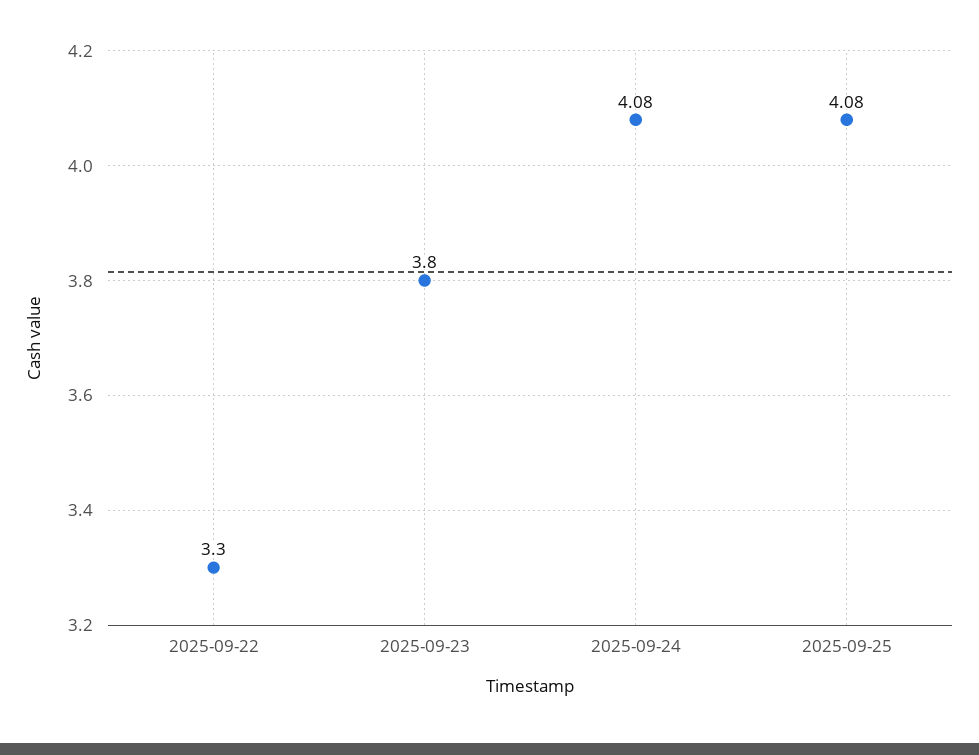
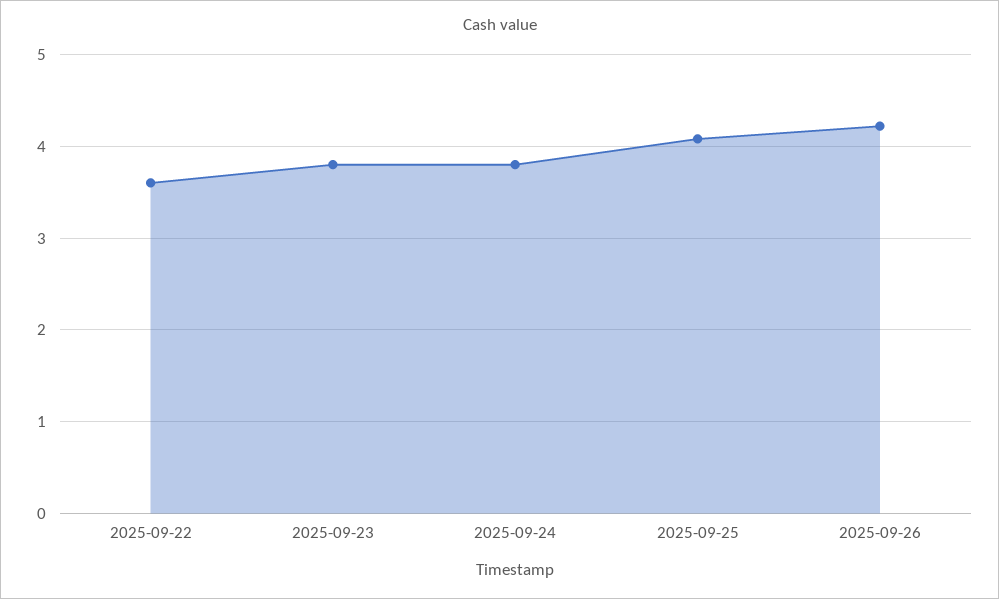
2025-09-22: 3.3 -> 3.6
2025-09-24: 4.08 -> 3.8
2025-09-26: none -> 4.2

